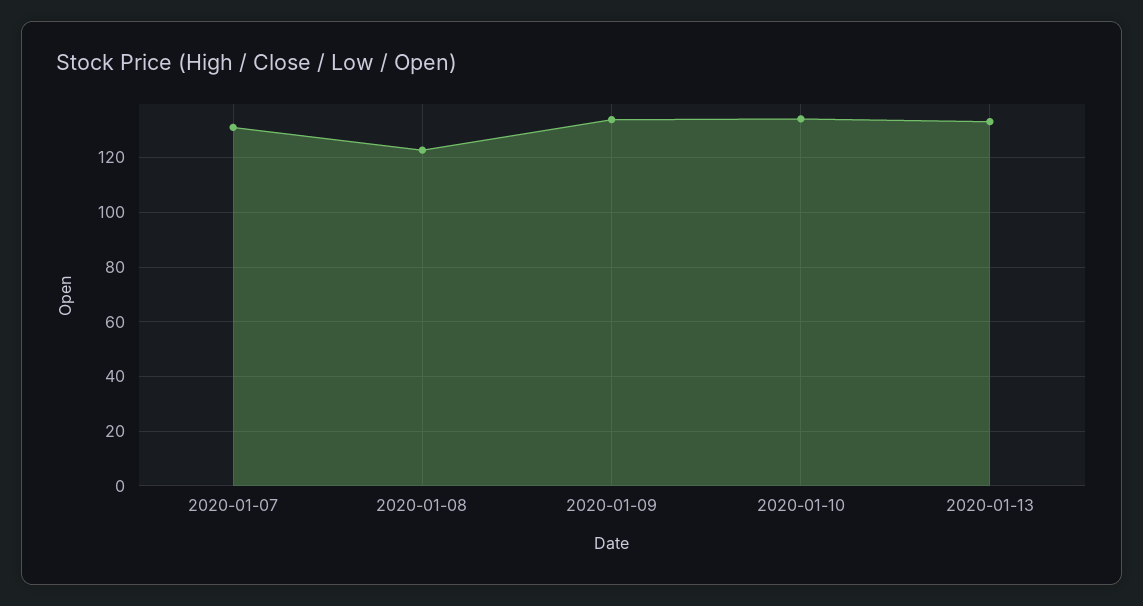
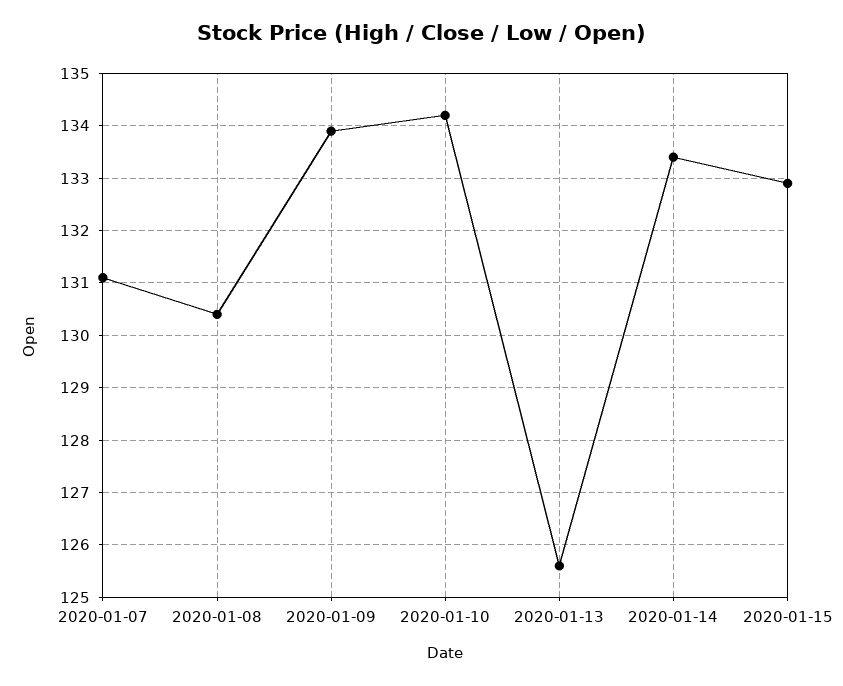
2020-01-08: 122.5 -> 130.5
2020-01-13: 132.5 -> 125.5
2020-01-14: none -> 133.5
2020-01-15: none -> 133

